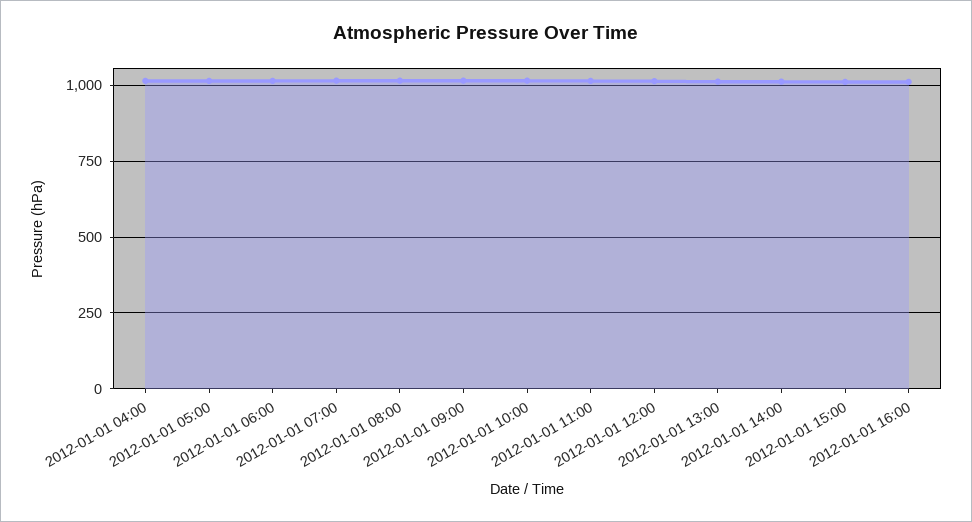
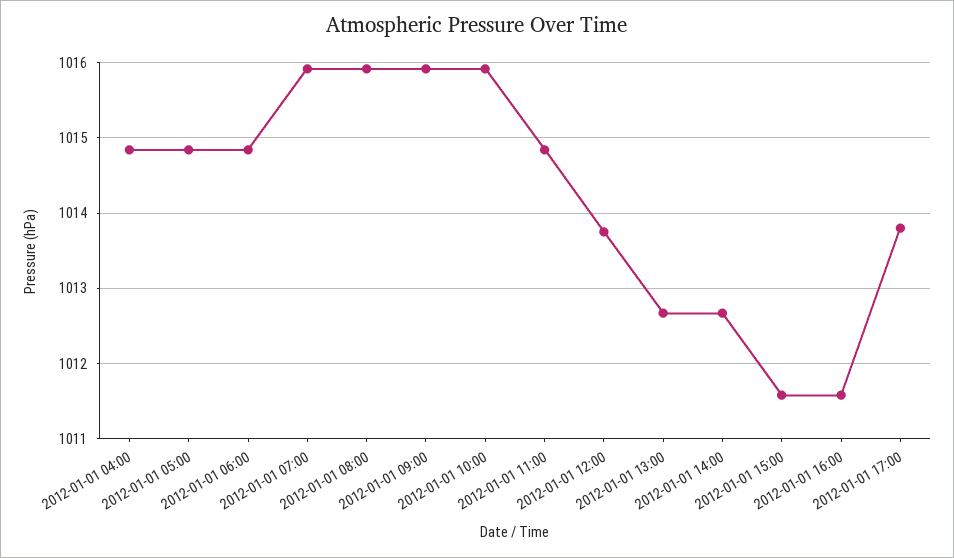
2012-01-01 17:00: none -> 1013.8

